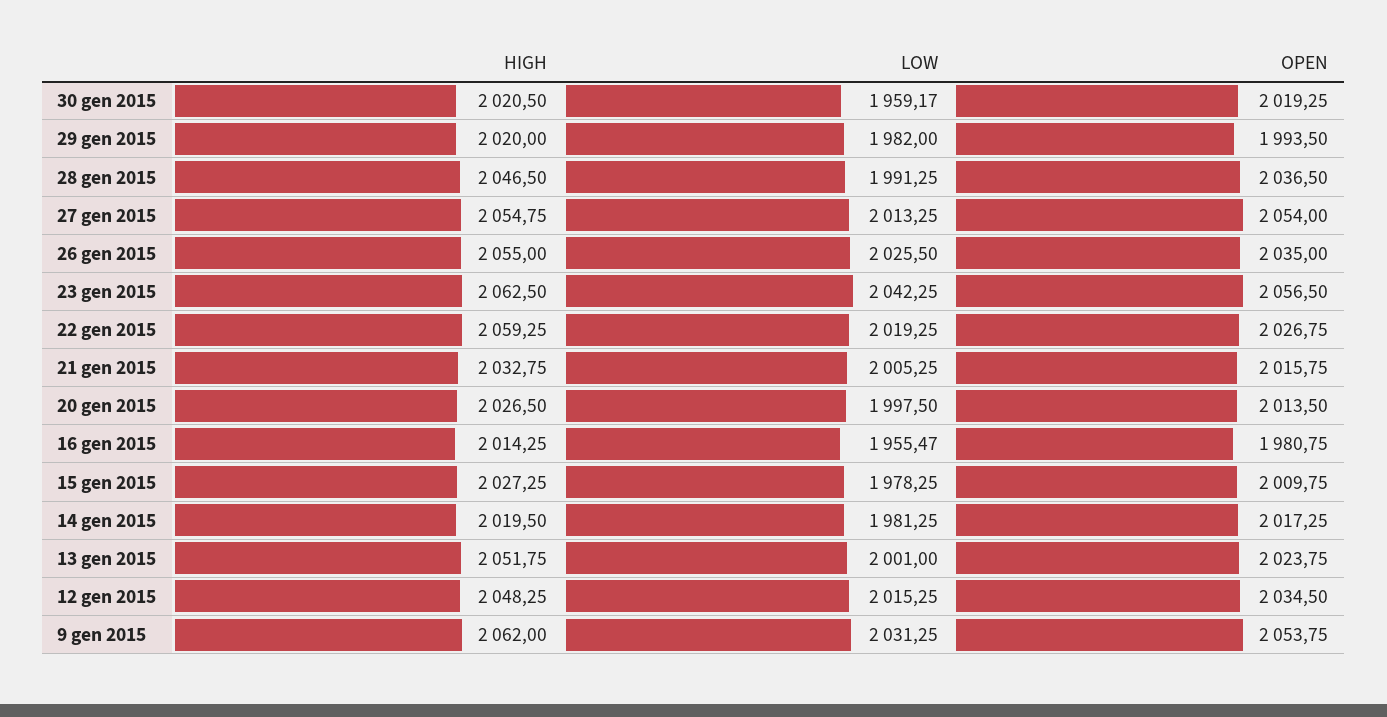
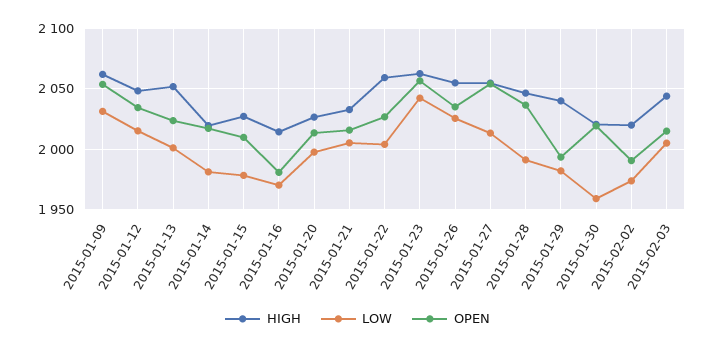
HIGH, 29 gen 2015: 2020 -> 2040
LOW, 22 gen 2015: 2019.25 -> 2005
LOW, 16 gen 2015: 1955.47 -> 1970
HIGH, 2015-02-02: none -> 2020
LOW, 2015-02-02: none -> 1975
OPEN, 2015-02-02: none -> 1990
HIGH, 2015-02-03: none -> 2045
LOW, 2015-02-03: none -> 2005
OPEN, 2015-02-03: none -> 2015

